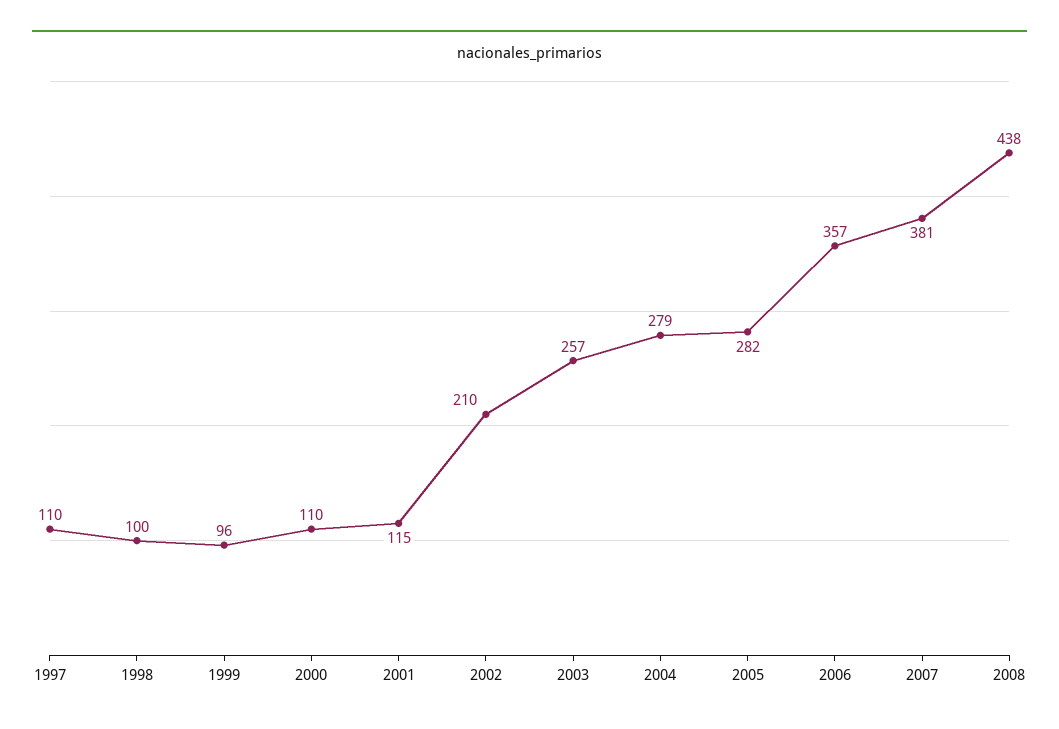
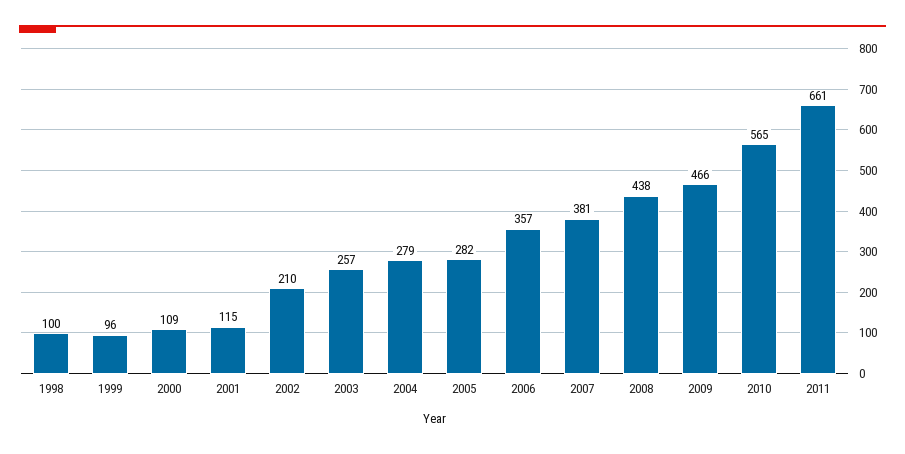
1997: 110 -> none
2000: 110 -> 109
2009: none -> 466
2010: none -> 565
2011: none -> 661

